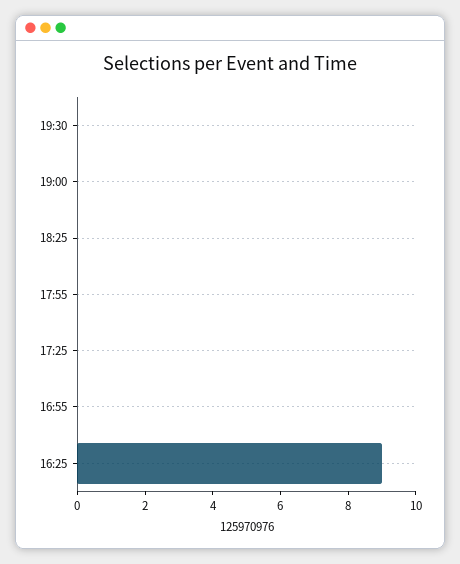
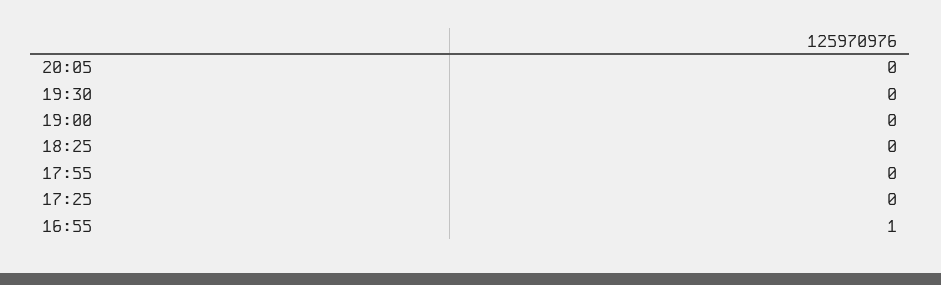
16:55: 0 -> 1
16:25: 9 -> none
20:05: none -> 0

